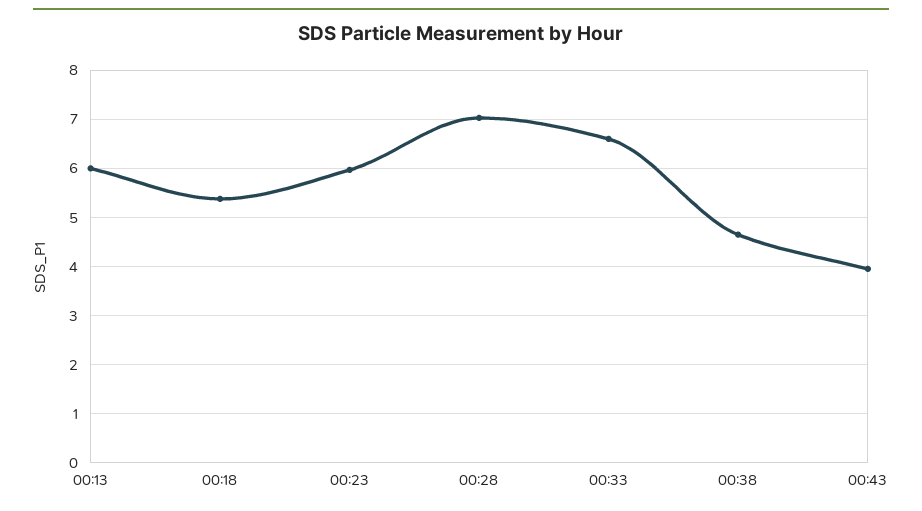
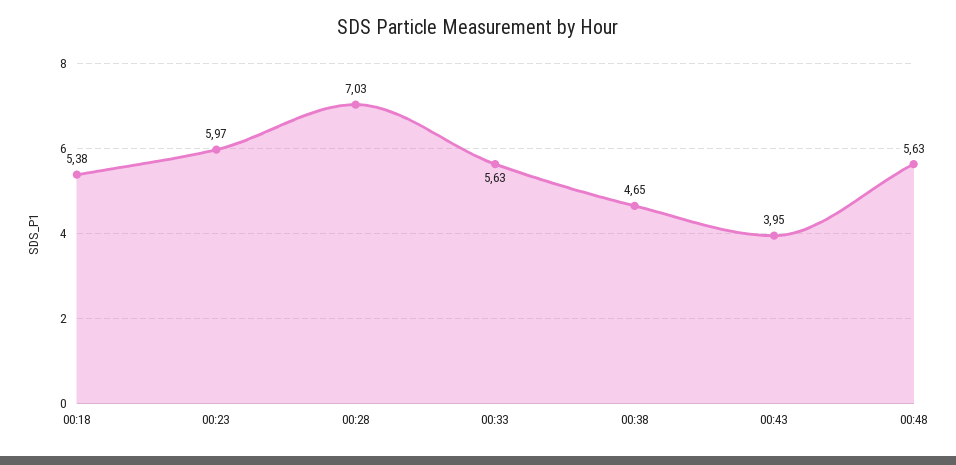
00:13: 6 -> none
00:33: 6.6 -> 5.63
00:48: none -> 5.63

